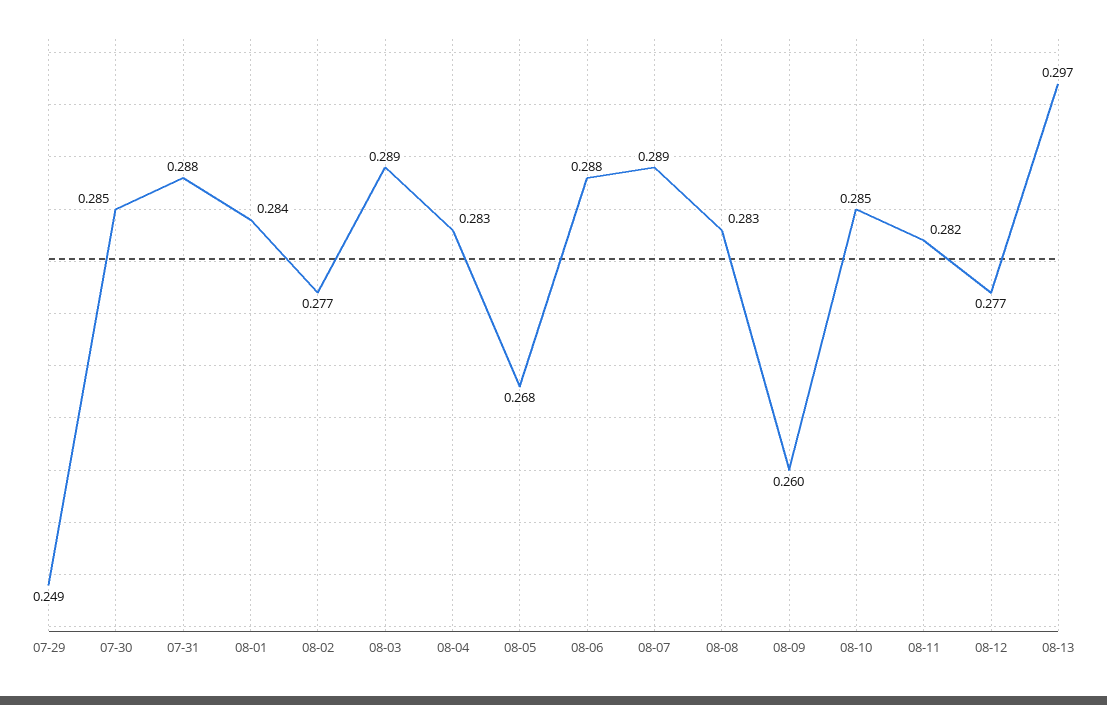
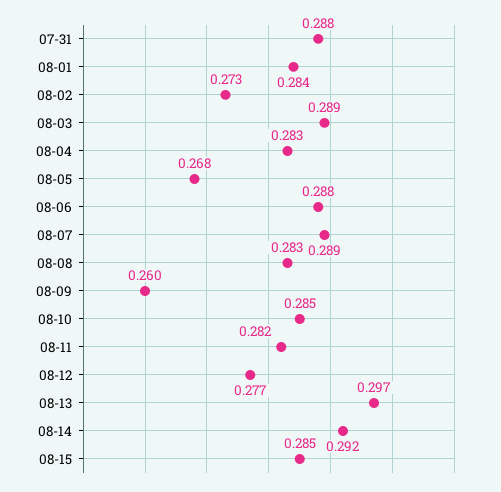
07-29: 0.249 -> none
07-30: 0.285 -> none
08-02: 0.277 -> 0.273
08-14: none -> 0.292
08-15: none -> 0.285

